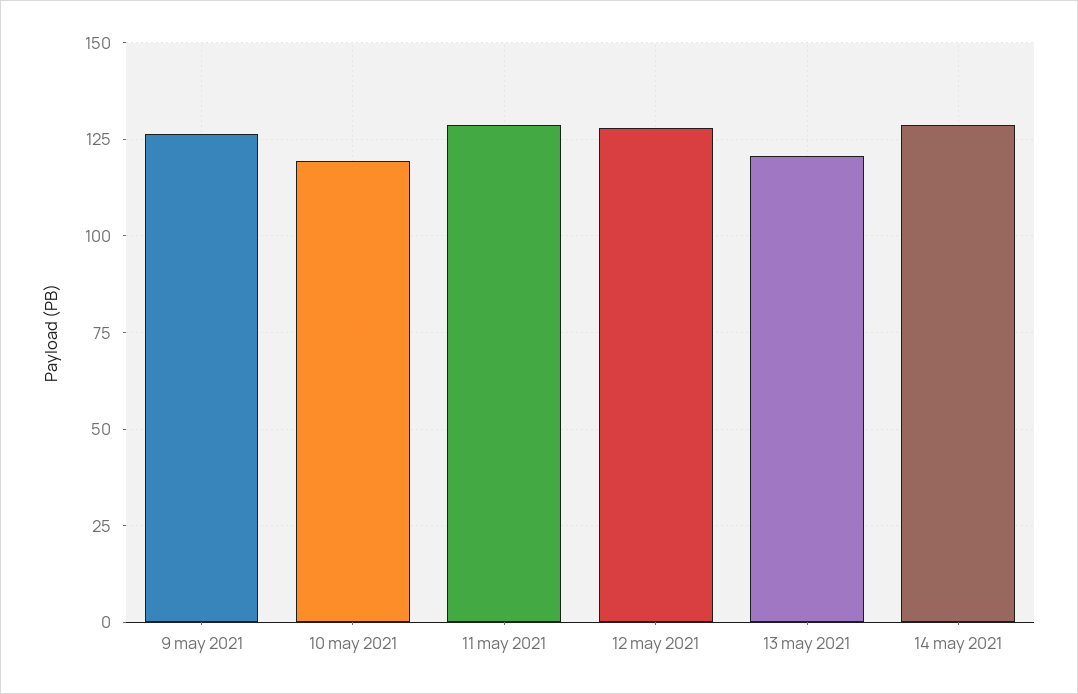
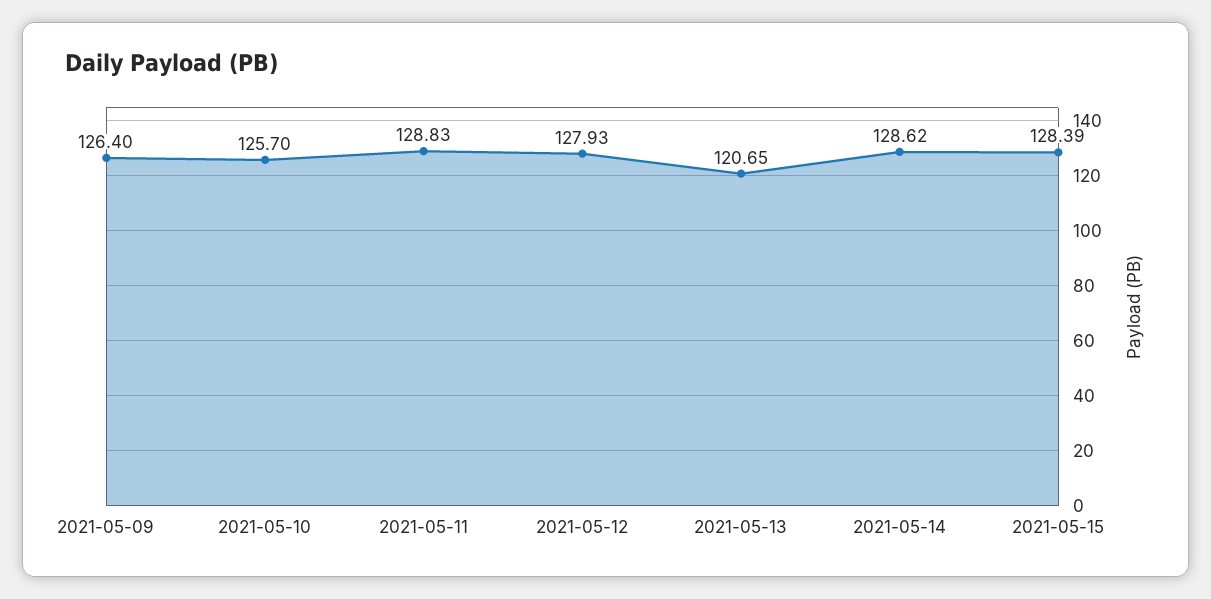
10 may 2021: 120 -> 125.7
2021-05-15: none -> 128.39

